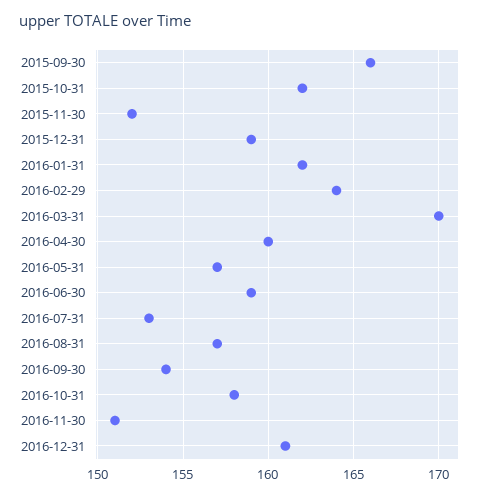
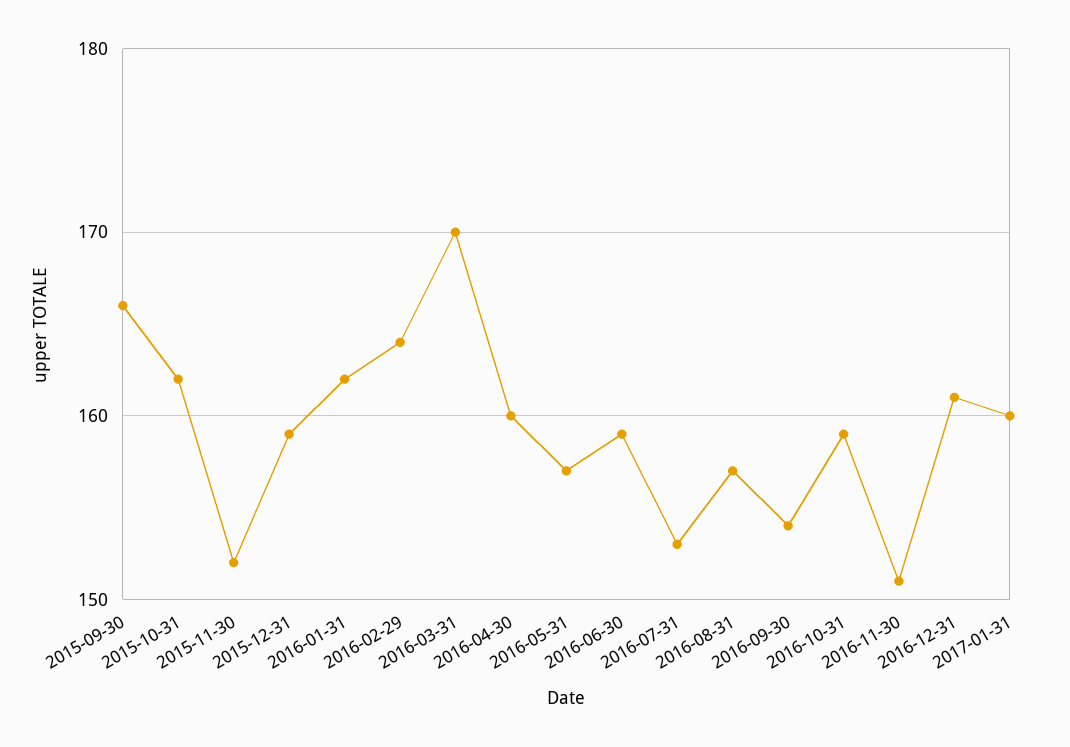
2016-10-31: 158 -> 159
2017-01-31: none -> 160

